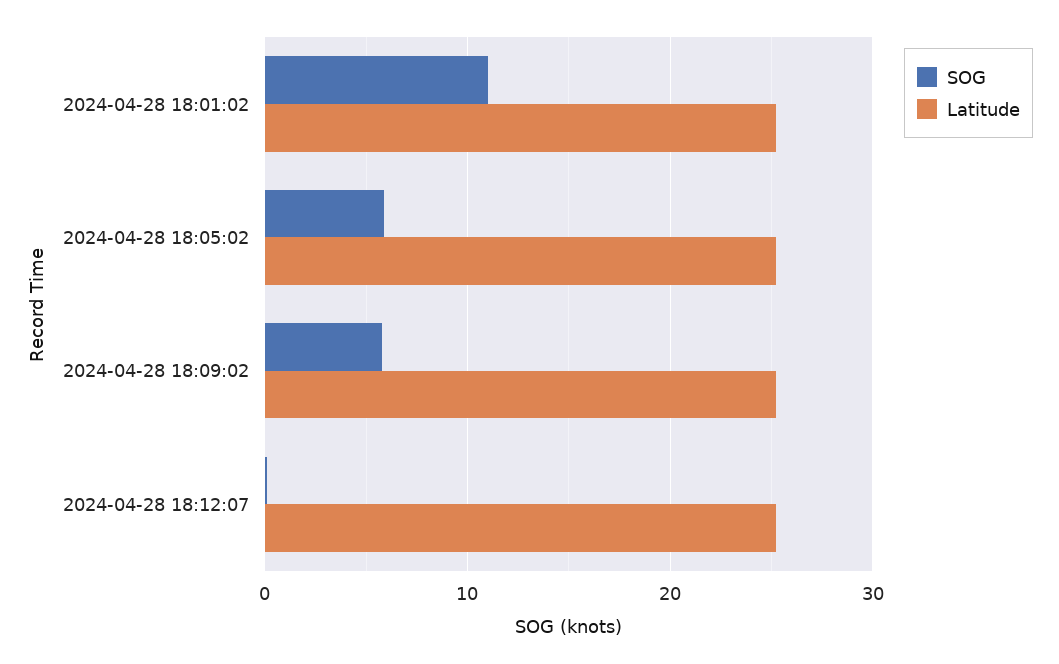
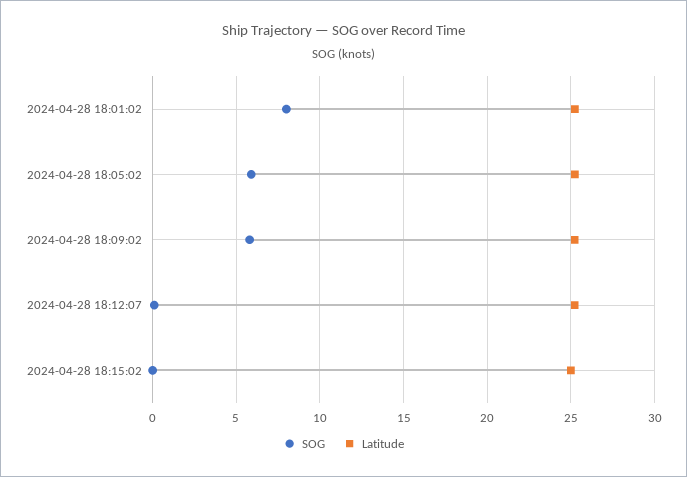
SOG, 2024-04-28 18:01:02: 11 -> 8
SOG, 2024-04-28 18:15:02: none -> 0
Latitude, 2024-04-28 18:15:02: none -> 25

